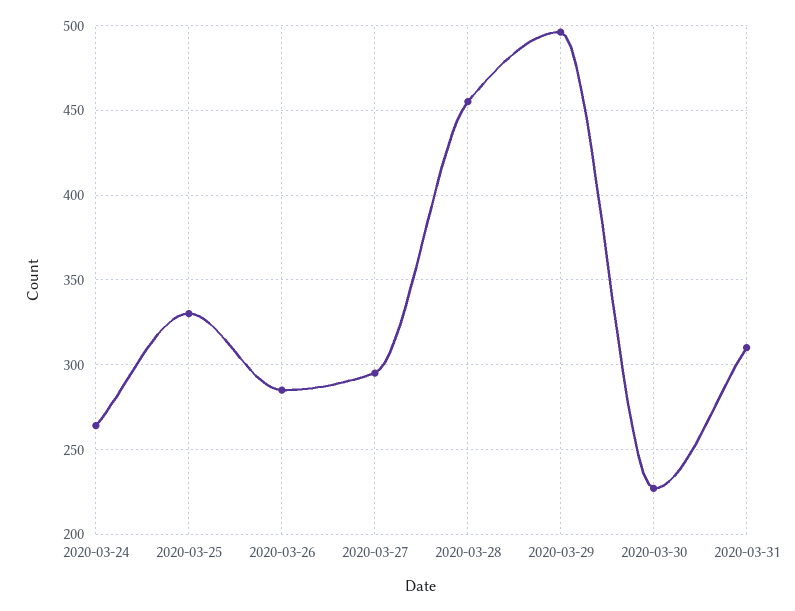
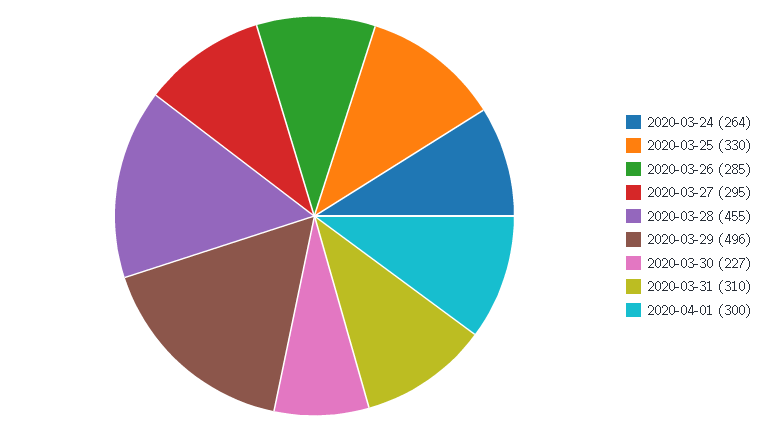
2020-04-01: none -> 300

